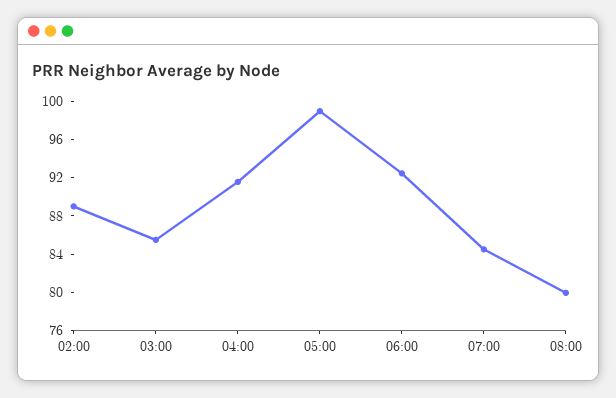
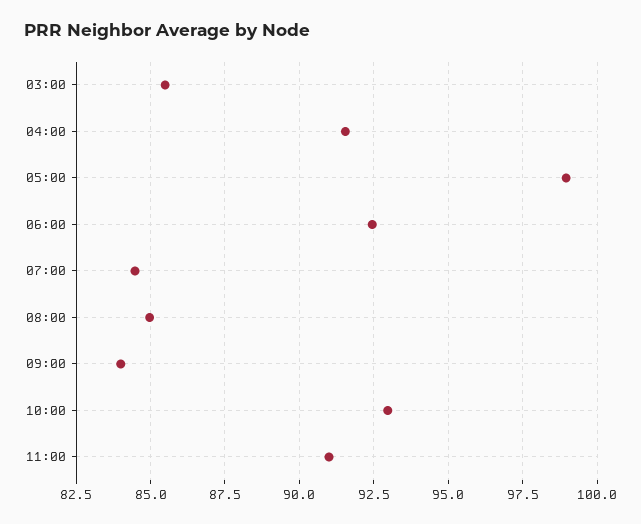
02:00: 89 -> none
08:00: 80 -> 85
09:00: none -> 84
10:00: none -> 93
11:00: none -> 91

